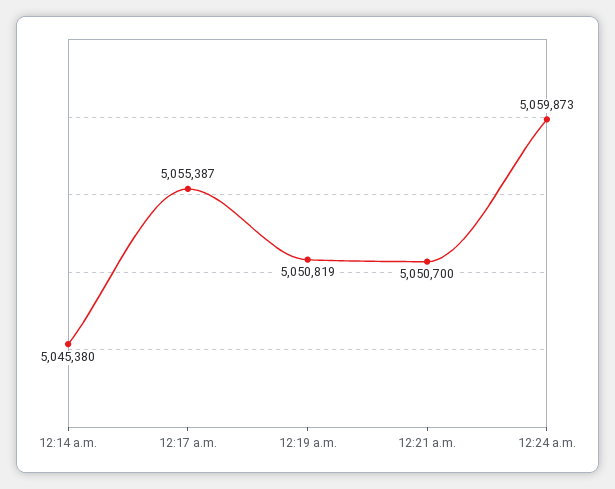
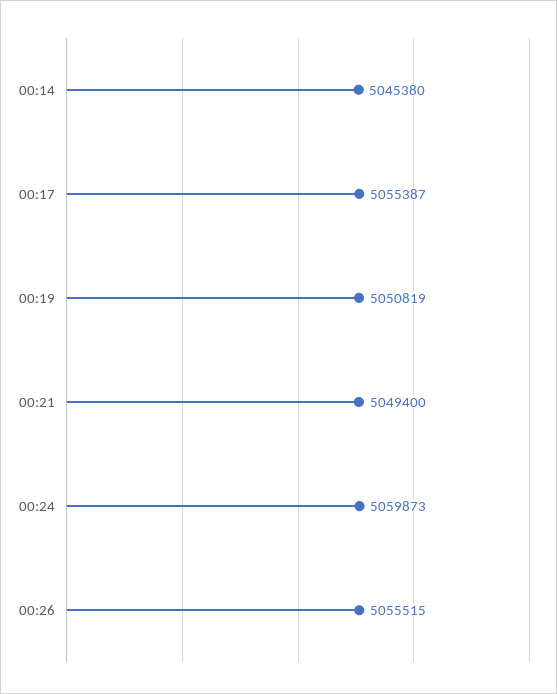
12:21 a.m.: 5050700 -> 5049400
00:26: none -> 5055515

